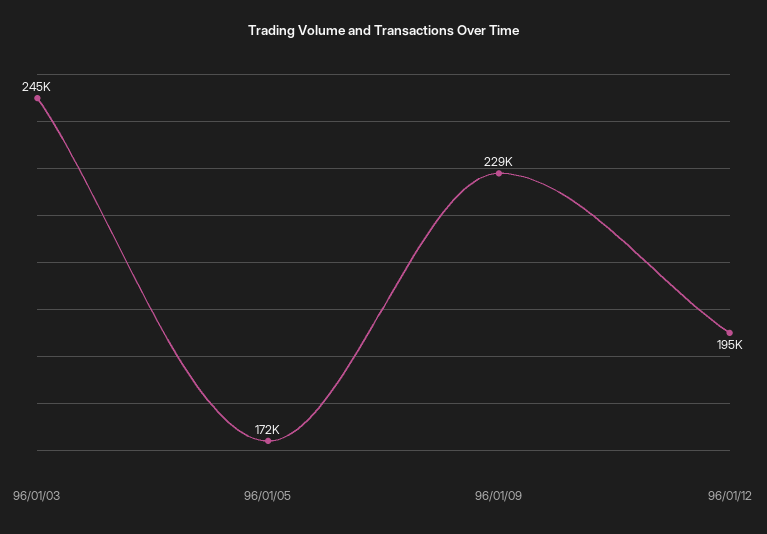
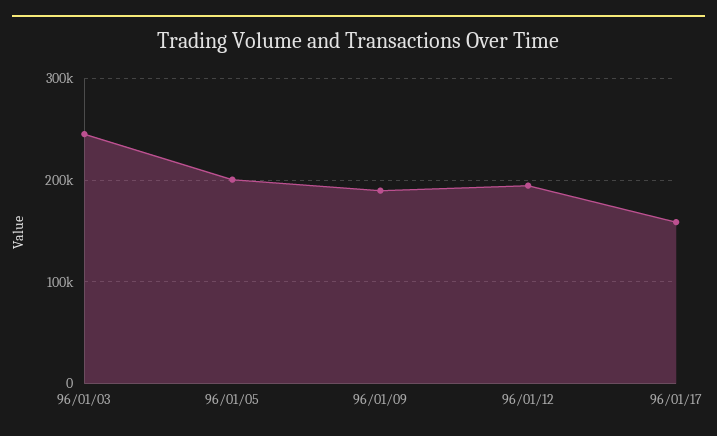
96/01/05: 172000 -> 200000
96/01/09: 229000 -> 190000
96/01/17: none -> 160000

